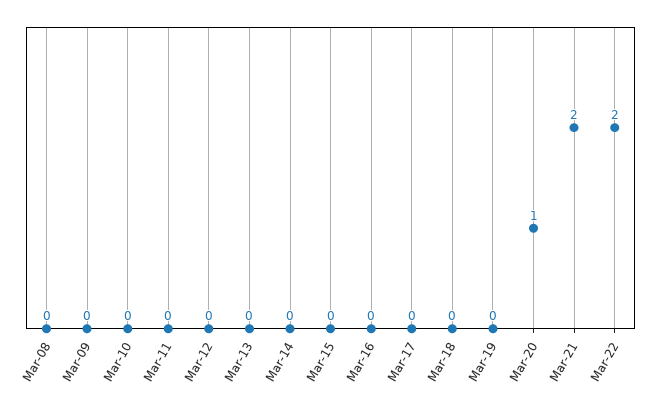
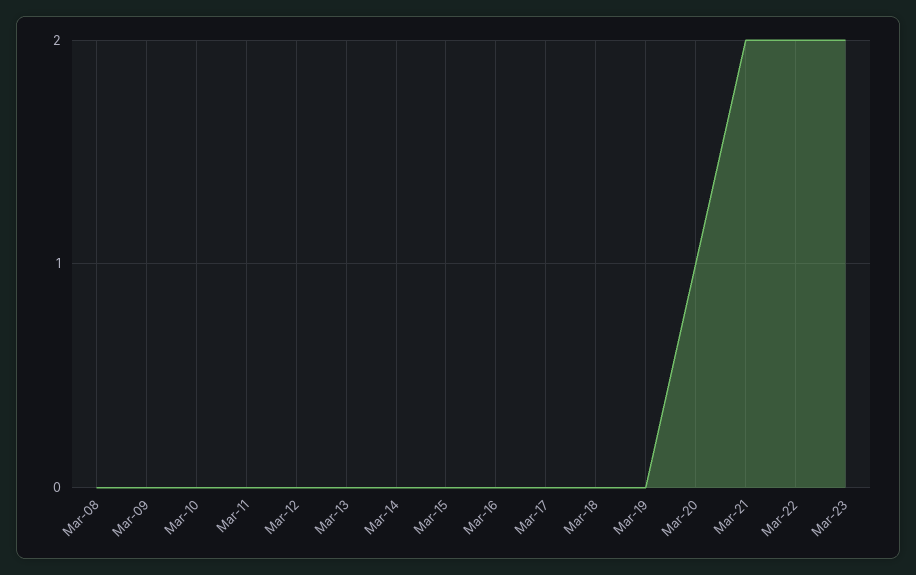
Mar-23: none -> 2

